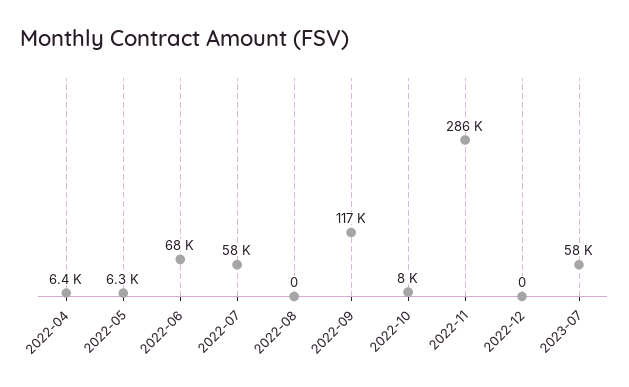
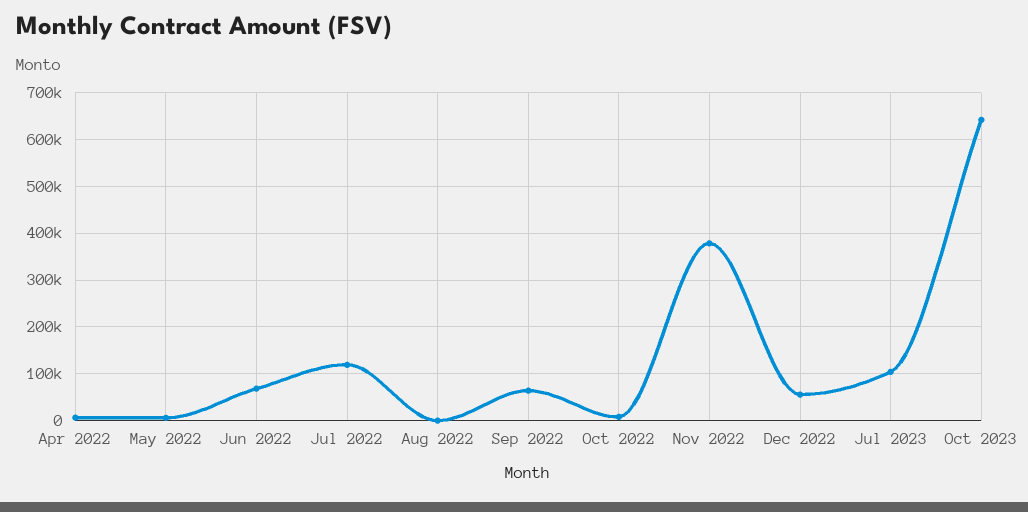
2022-07: 58000 -> 120000
2022-09: 117000 -> 60000
2022-11: 286000 -> 380000
2022-12: 0 -> 60000
2023-07: 58000 -> 100000
Oct 2023: none -> 640000

